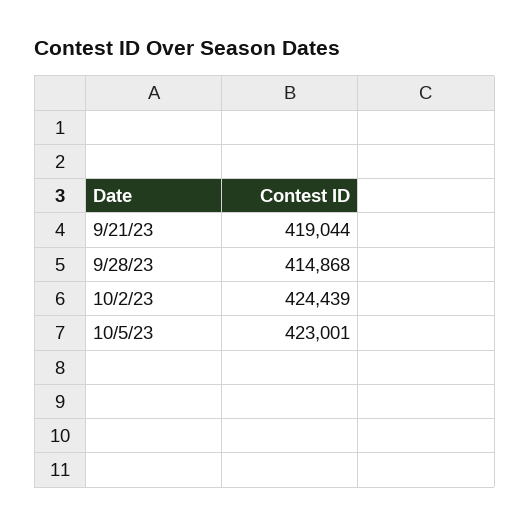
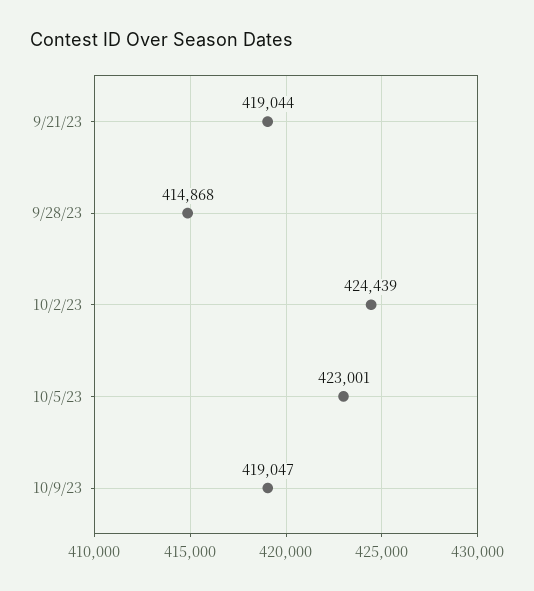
10/9/23: none -> 419047

